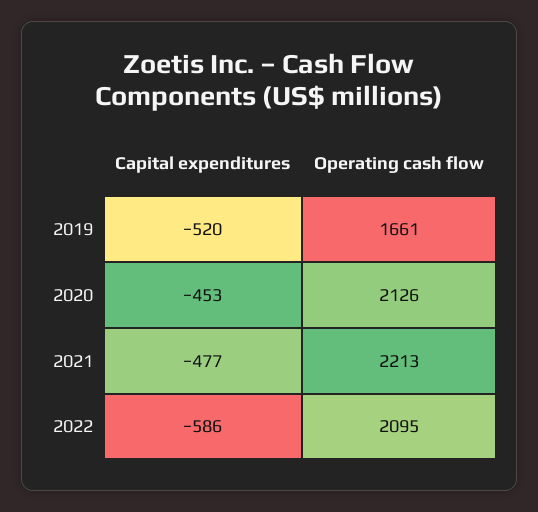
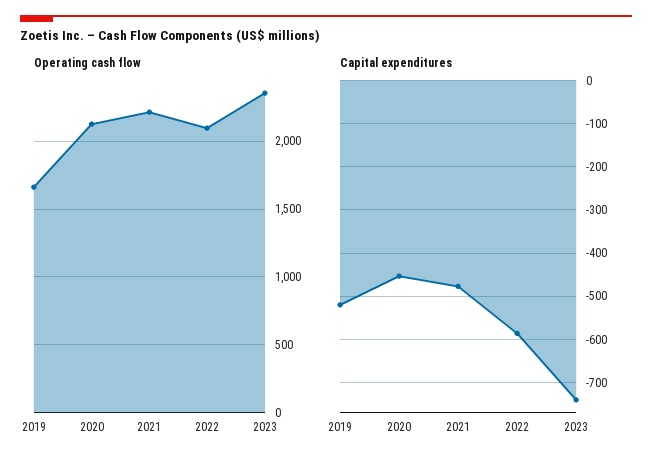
Operating cash flow, 2023: none -> 2350
Capital expenditures, 2023: none -> -740

